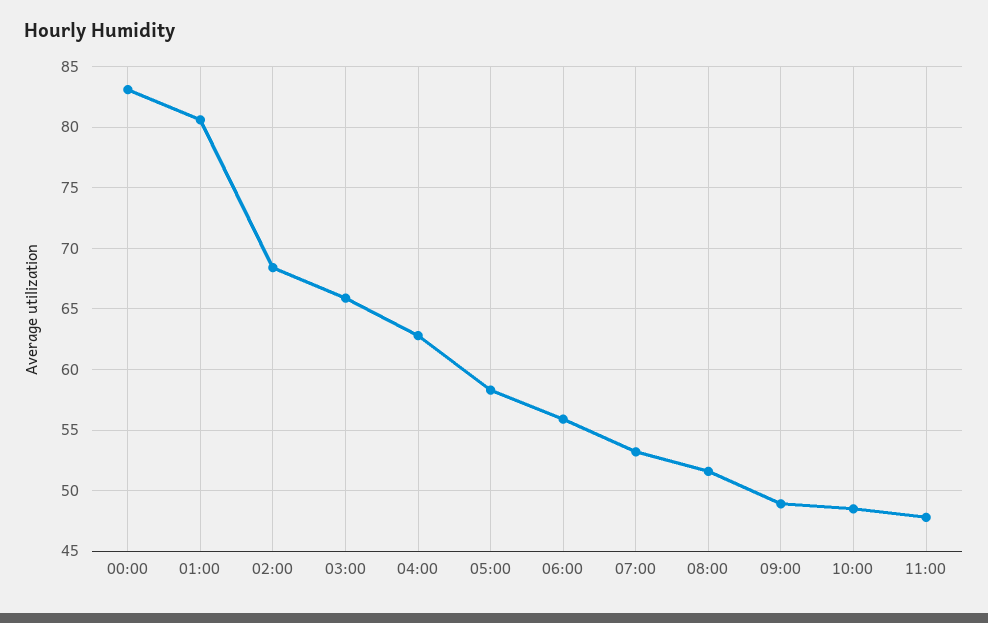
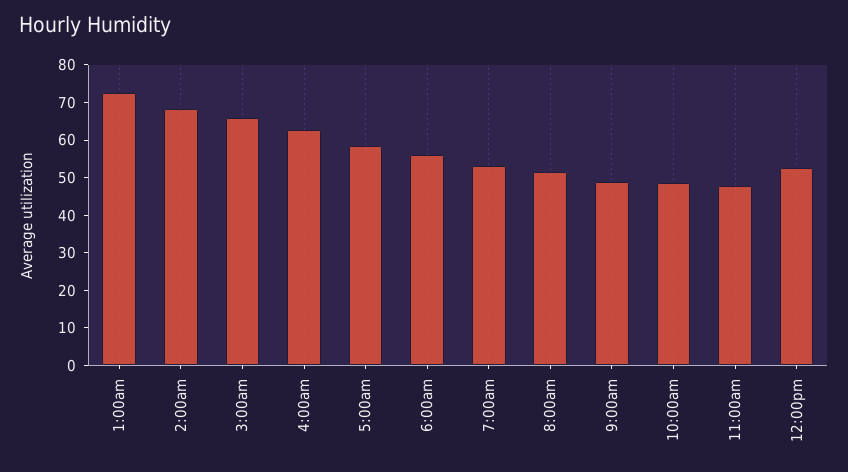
00:00: 83 -> none
01:00: 80.5 -> 72.5
12:00pm: none -> 52.5

